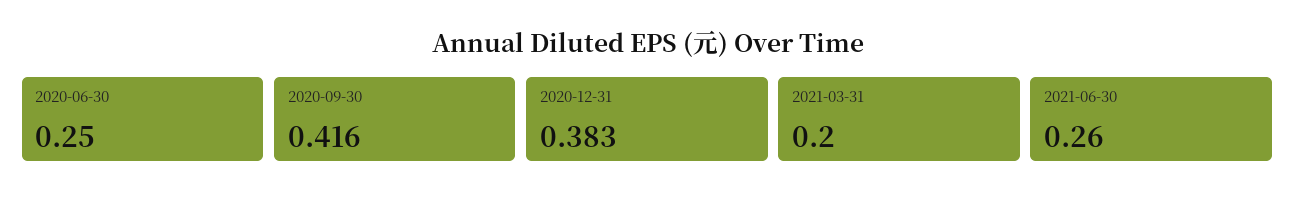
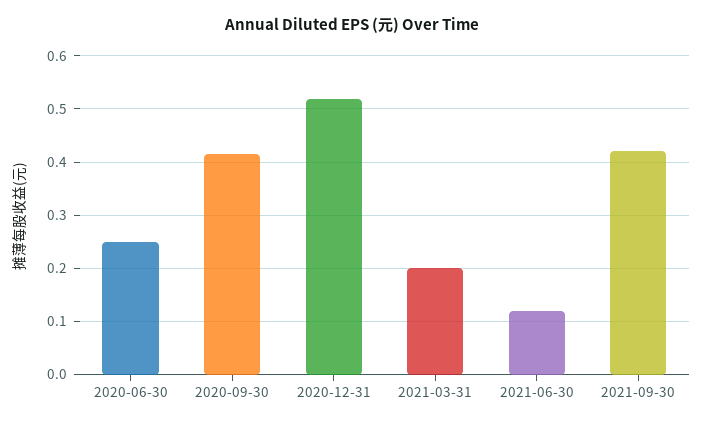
2020-12-31: 0.383 -> 0.52
2021-06-30: 0.26 -> 0.12
2021-09-30: none -> 0.42

